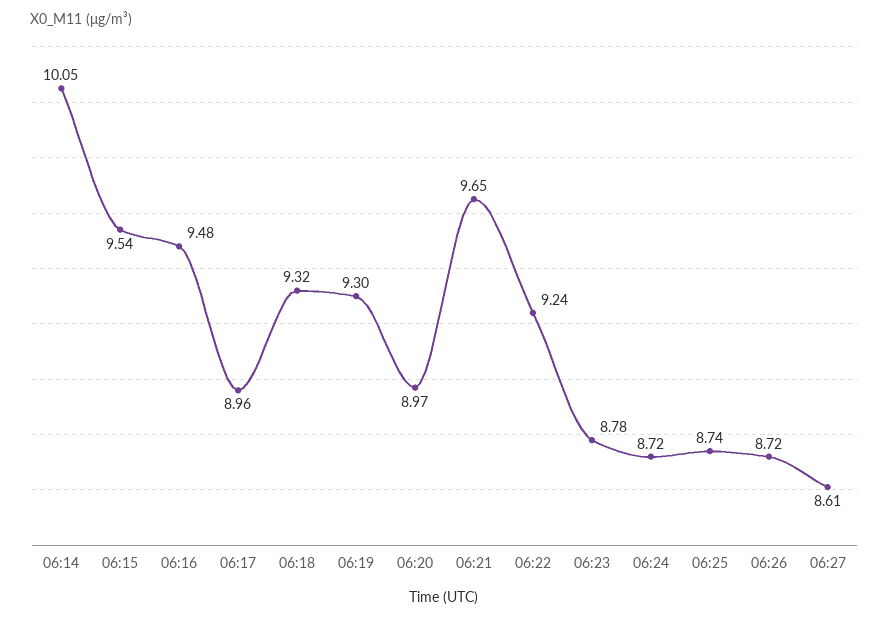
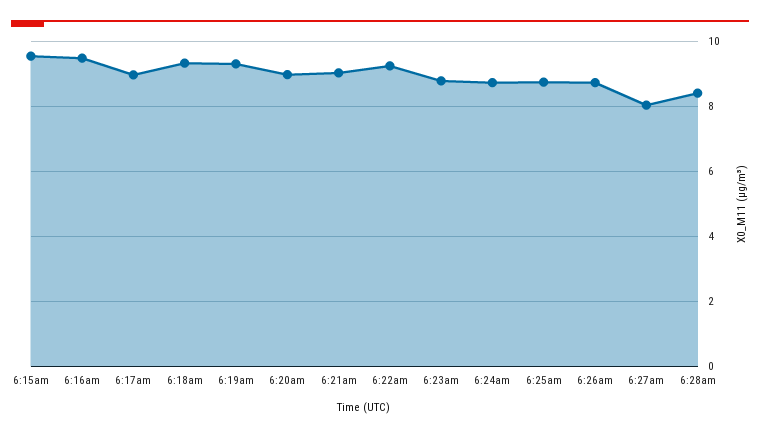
06:14: 10.05 -> none
06:21: 9.65 -> 9
06:27: 8.61 -> 8
6:28am: none -> 8.4

